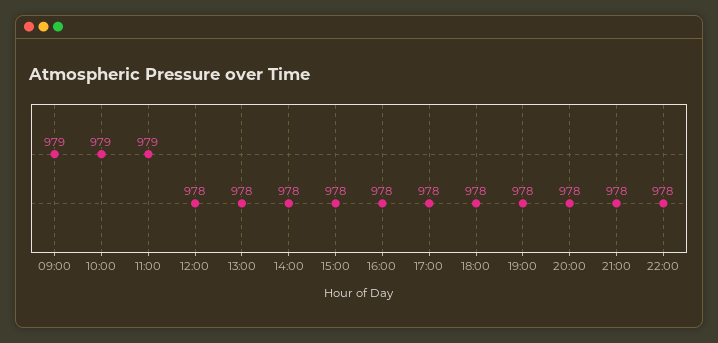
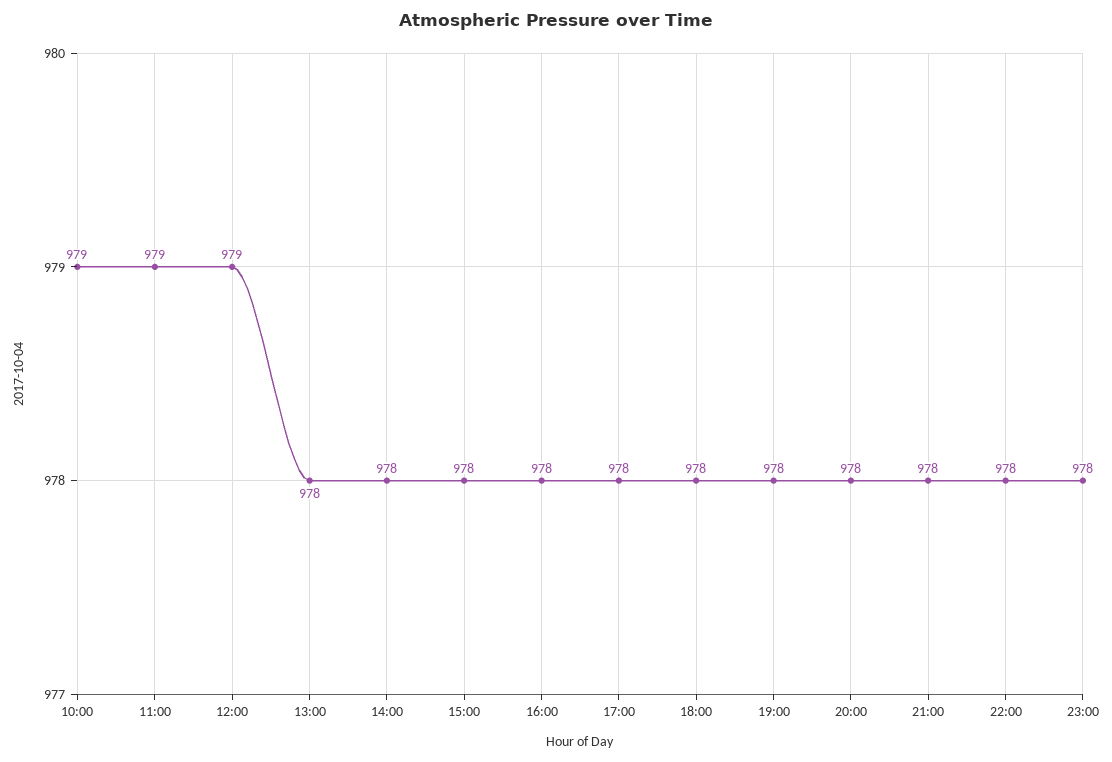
09:00: 979 -> none
12:00: 978 -> 979
23:00: none -> 978

